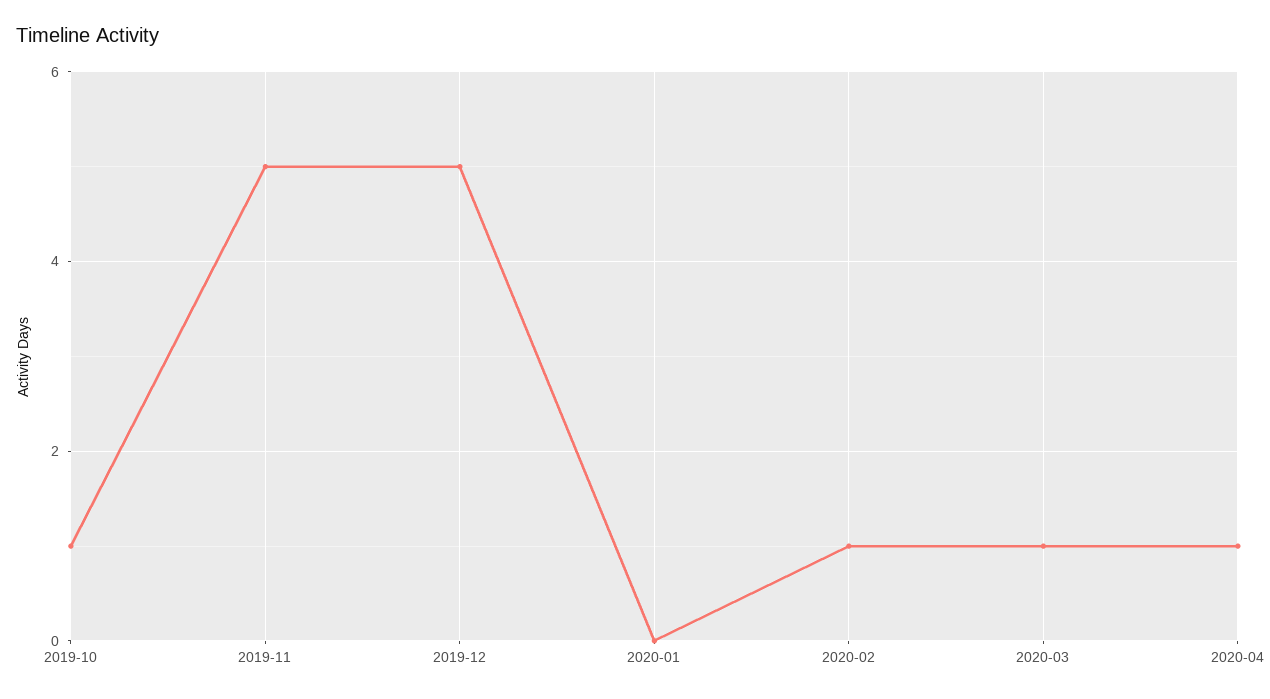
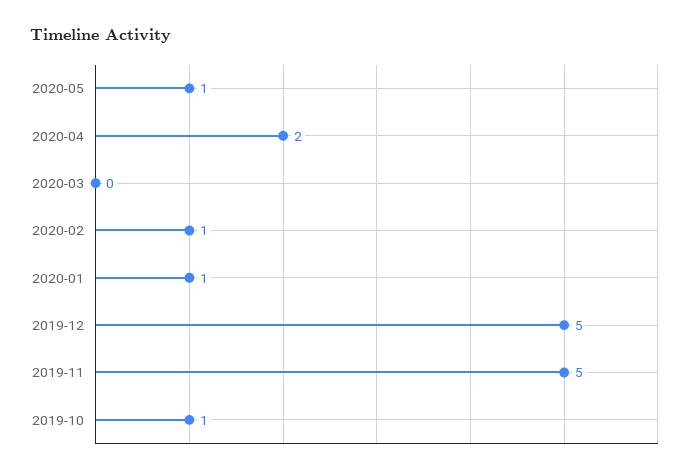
2020-01: 0 -> 1
2020-03: 1 -> 0
2020-04: 1 -> 2
2020-05: none -> 1

